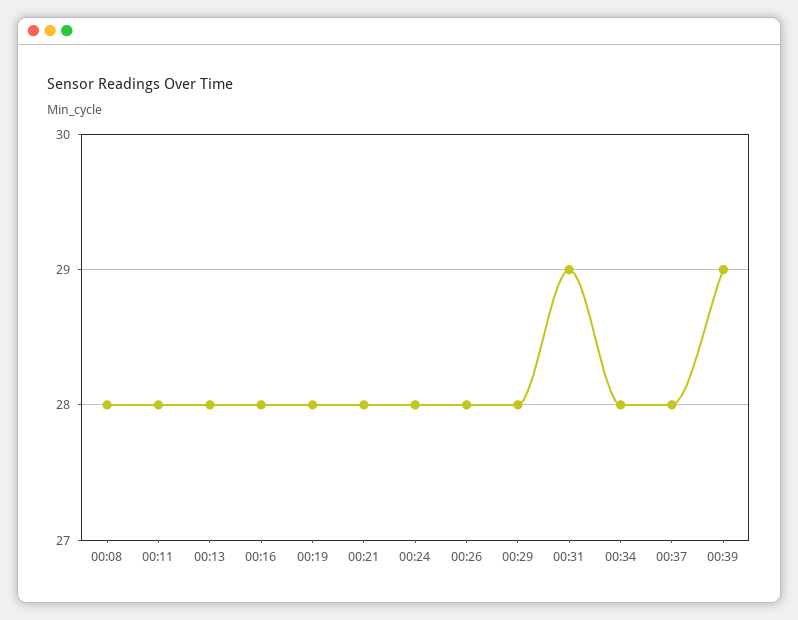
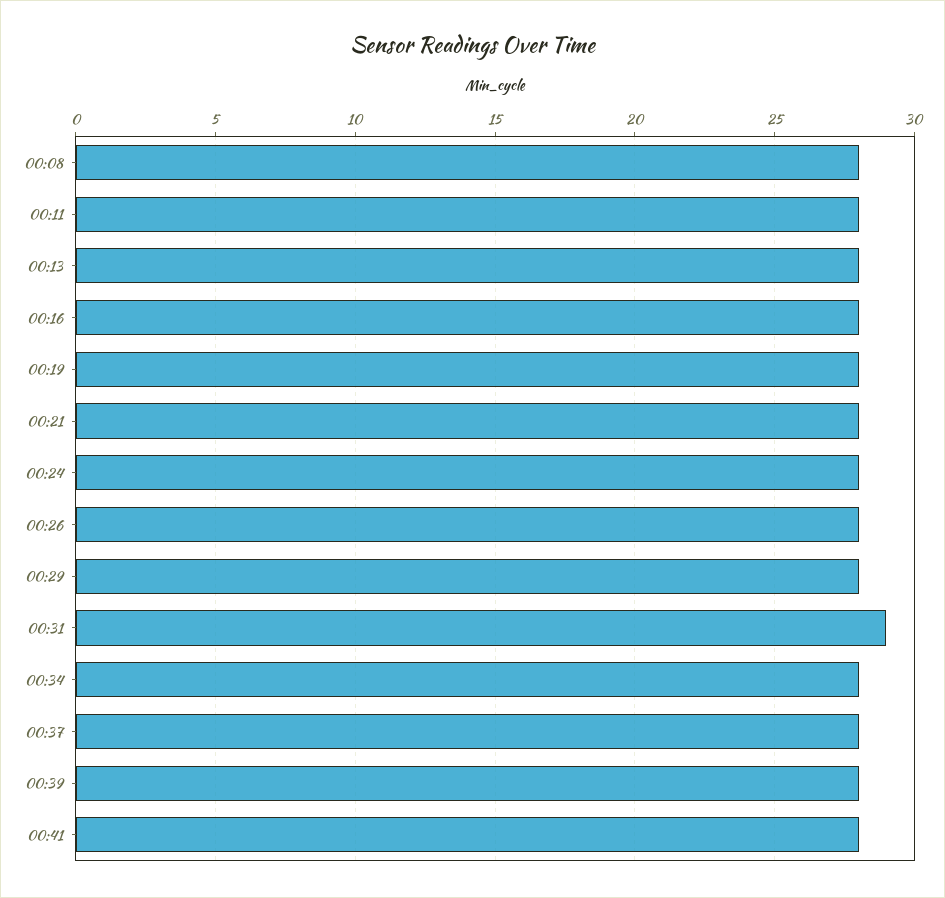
00:39: 29 -> 28
00:41: none -> 28

